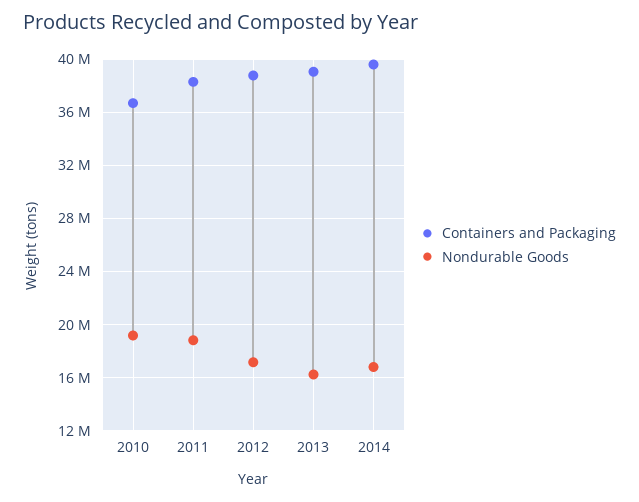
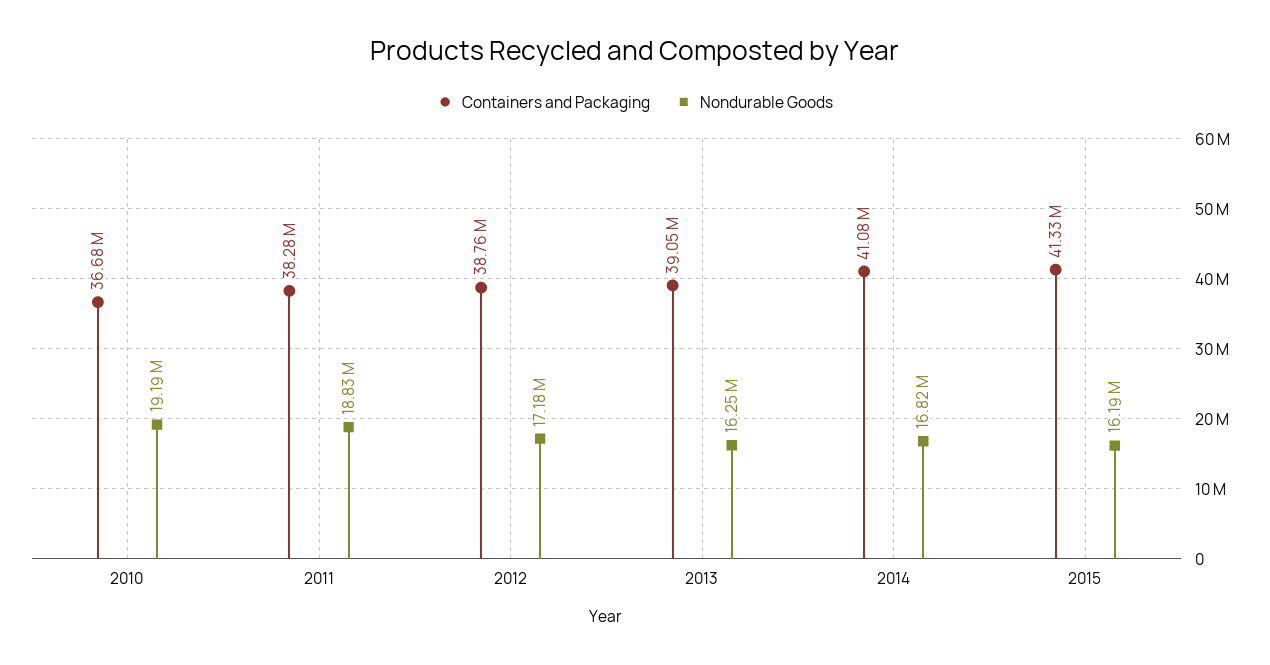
Containers and Packaging, 2014: 39500000 -> 41080000
Containers and Packaging, 2015: none -> 41330000
Nondurable Goods, 2015: none -> 16190000

